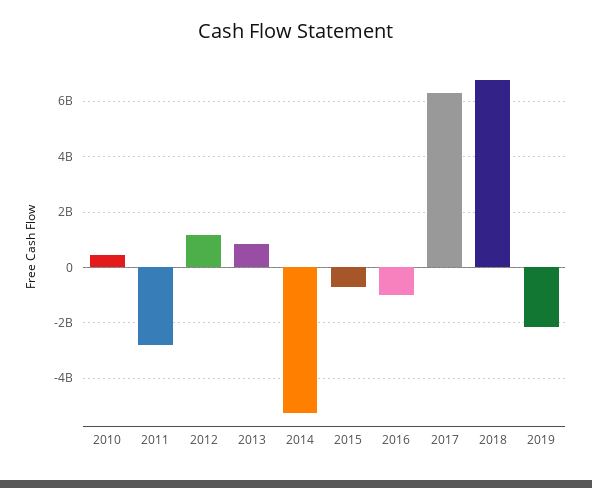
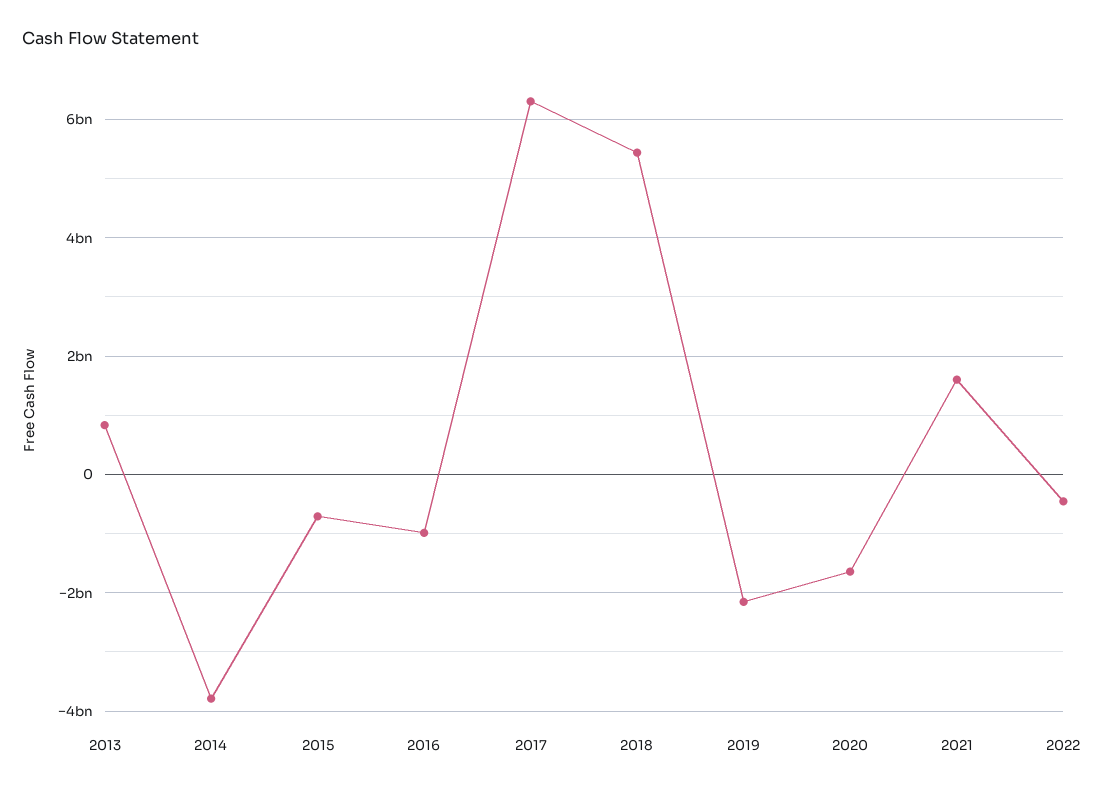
2010: 500000000 -> none
2011: -2750000000 -> none
2012: 1250000000 -> none
2014: -5250000000 -> -3800000000
2018: 6750000000 -> 5400000000
2020: none -> -1600000000
2021: none -> 1600000000
2022: none -> -400000000

